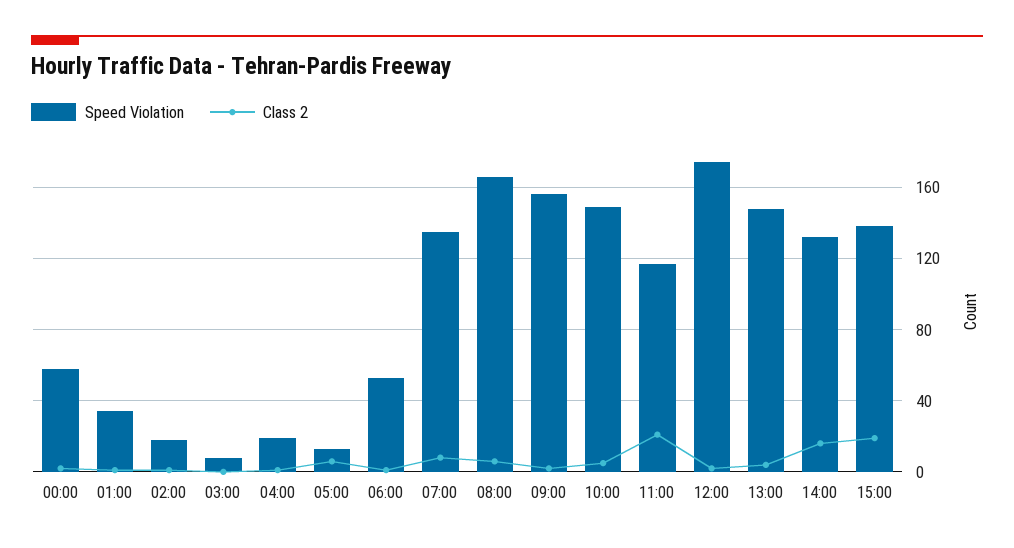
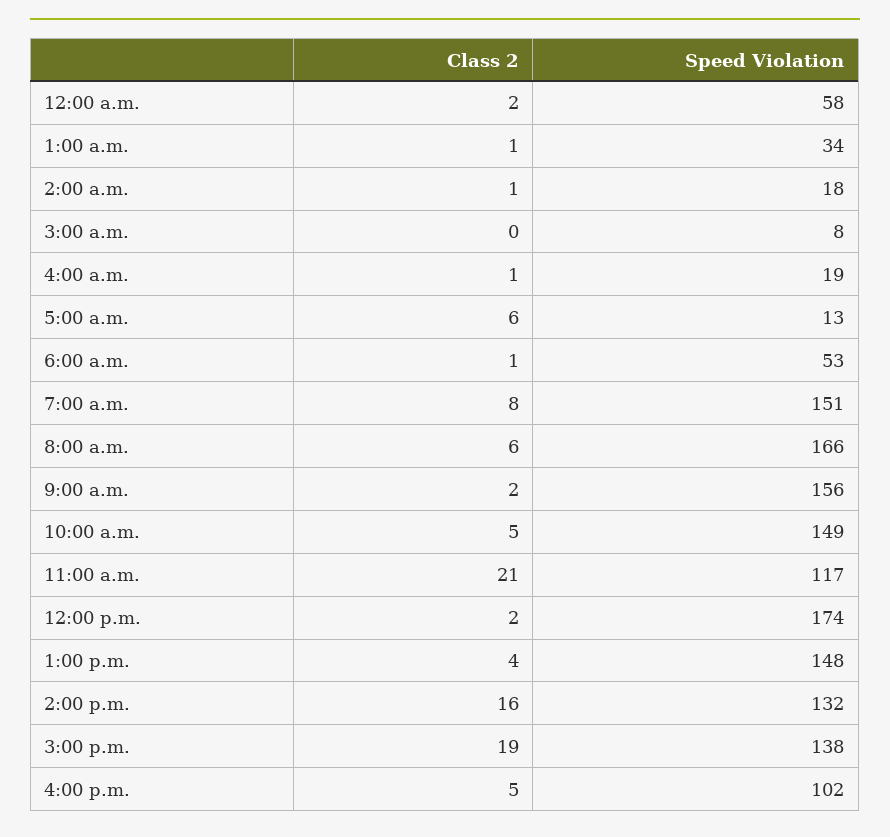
Speed Violation, 07:00: 135 -> 151
Class 2, 4:00 p.m.: none -> 5
Speed Violation, 4:00 p.m.: none -> 102

